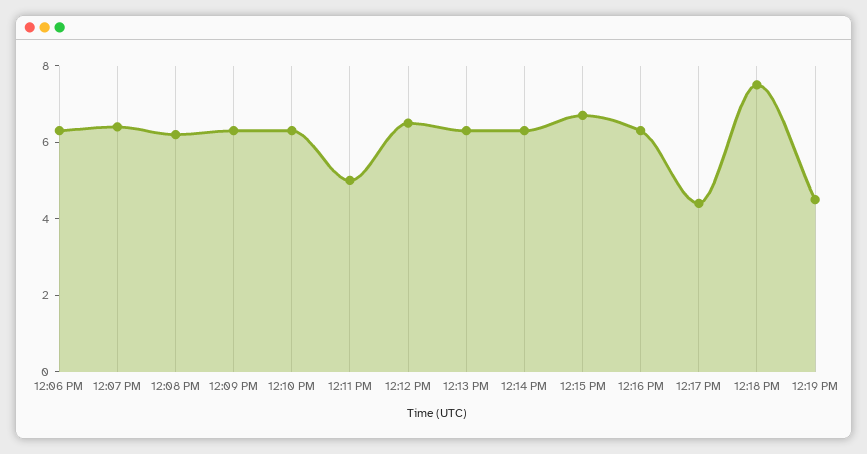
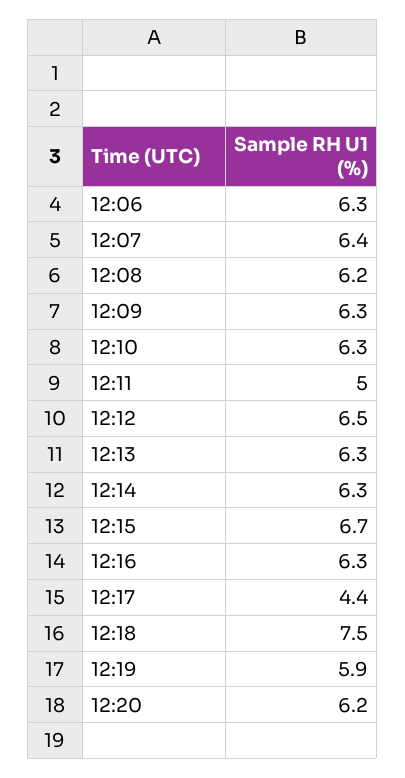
12:19 PM: 4.5 -> 5.9
12:20: none -> 6.2

